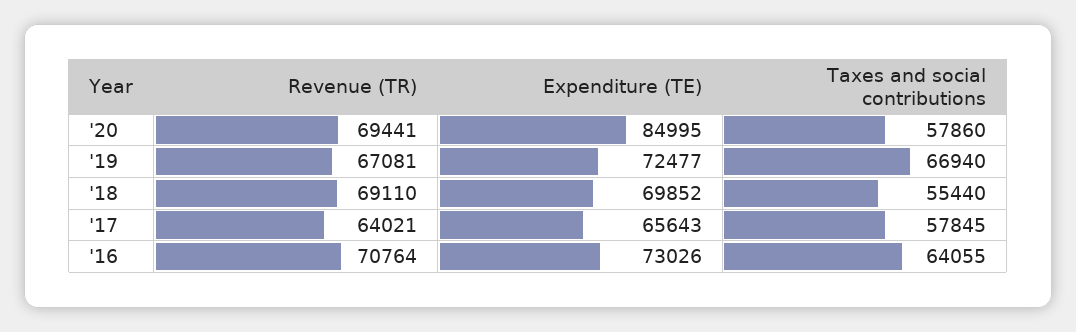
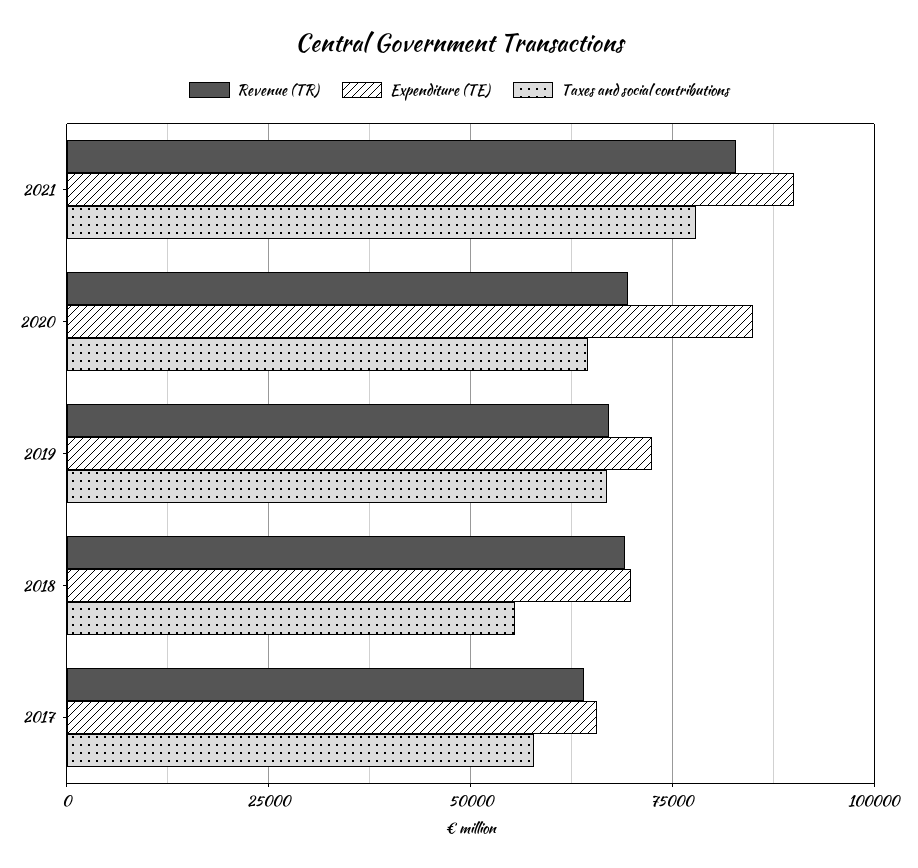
Taxes and social contributions, '20: 57860 -> 65000
Revenue (TR), '16: 70764 -> none
Expenditure (TE), '16: 73026 -> none
Taxes and social contributions, '16: 64055 -> none
Revenue (TR), 2021: none -> 82500
Expenditure (TE), 2021: none -> 90000
Taxes and social contributions, 2021: none -> 77500

